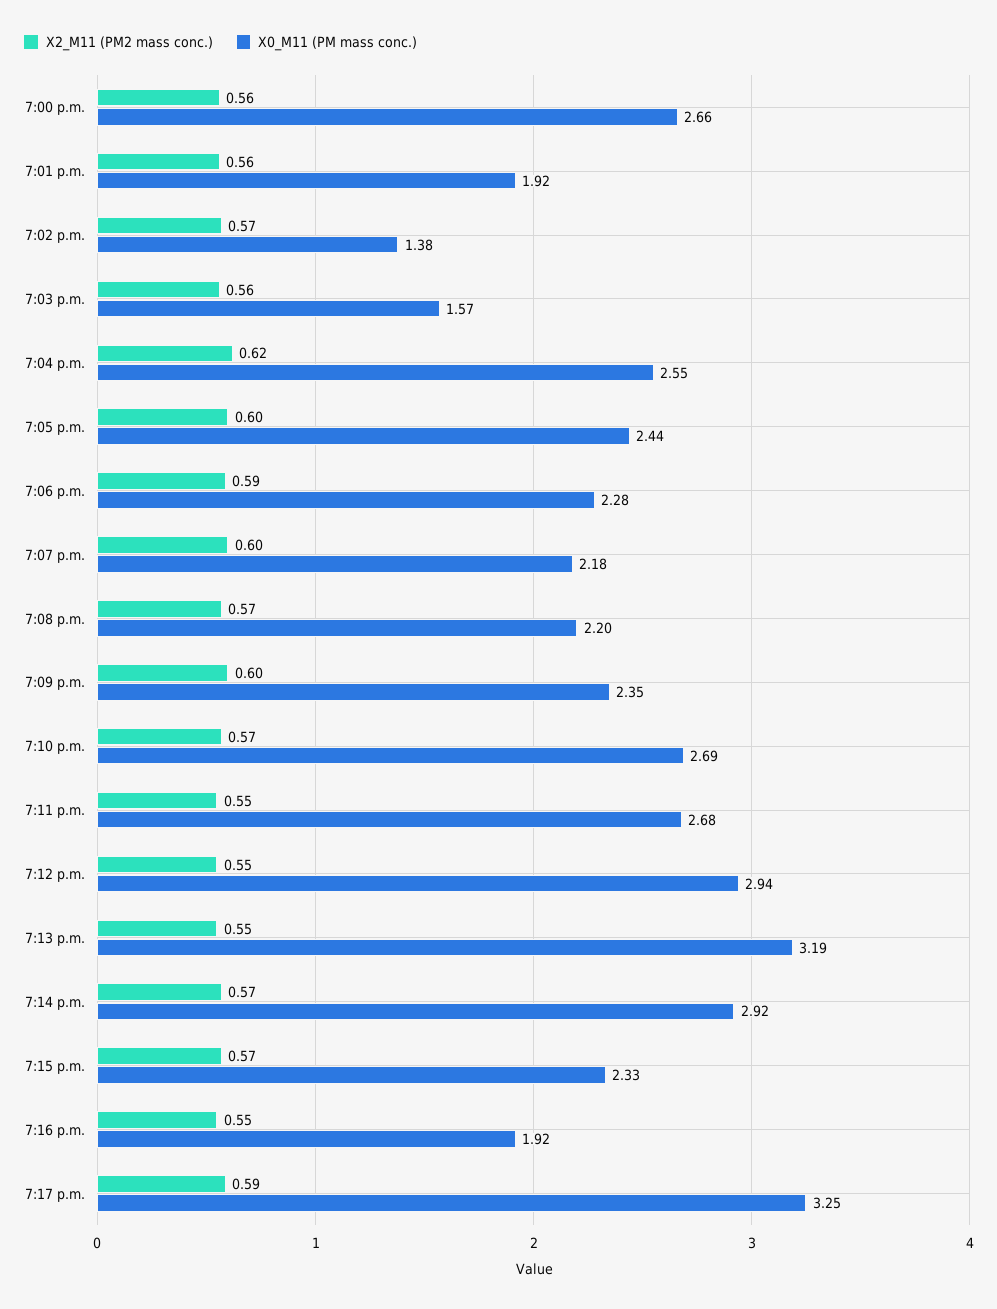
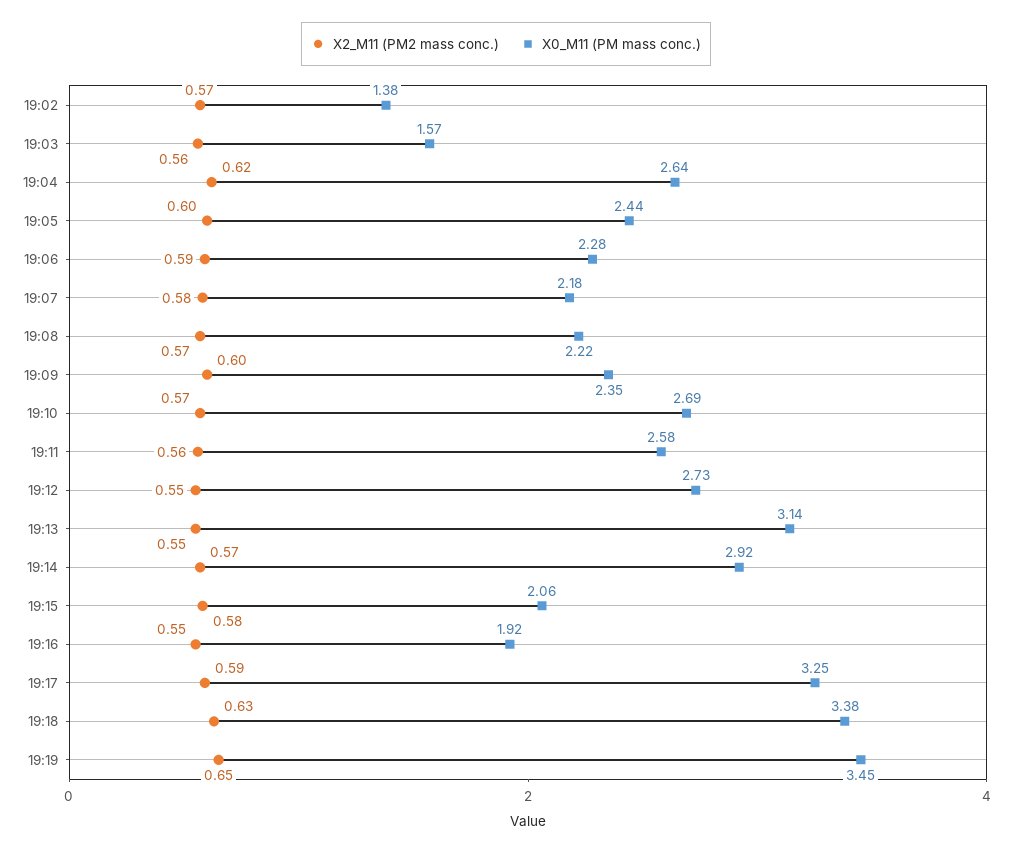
X2_M11 (PM2 mass conc.), 7:00 p.m.: 0.56 -> none
X0_M11 (PM mass conc.), 7:00 p.m.: 2.66 -> none
X2_M11 (PM2 mass conc.), 7:01 p.m.: 0.56 -> none
X0_M11 (PM mass conc.), 7:01 p.m.: 1.92 -> none
X0_M11 (PM mass conc.), 7:04 p.m.: 2.55 -> 2.64
X2_M11 (PM2 mass conc.), 7:07 p.m.: 0.6 -> 0.58
X0_M11 (PM mass conc.), 7:08 p.m.: 2.2 -> 2.22
X2_M11 (PM2 mass conc.), 7:11 p.m.: 0.55 -> 0.56
X0_M11 (PM mass conc.), 7:11 p.m.: 2.68 -> 2.58
X0_M11 (PM mass conc.), 7:12 p.m.: 2.94 -> 2.73
X0_M11 (PM mass conc.), 7:13 p.m.: 3.19 -> 3.14
X2_M11 (PM2 mass conc.), 7:15 p.m.: 0.57 -> 0.58
X0_M11 (PM mass conc.), 7:15 p.m.: 2.33 -> 2.06
X2_M11 (PM2 mass conc.), 19:18: none -> 0.63
X0_M11 (PM mass conc.), 19:18: none -> 3.38
X2_M11 (PM2 mass conc.), 19:19: none -> 0.65
X0_M11 (PM mass conc.), 19:19: none -> 3.45

